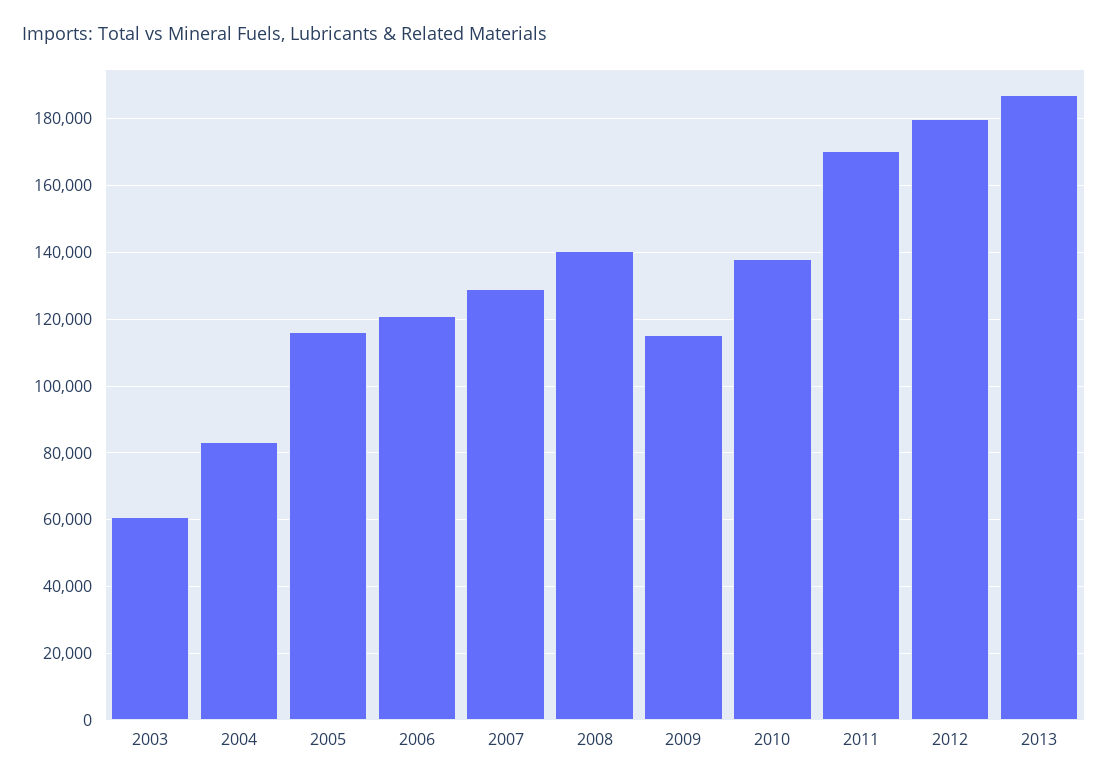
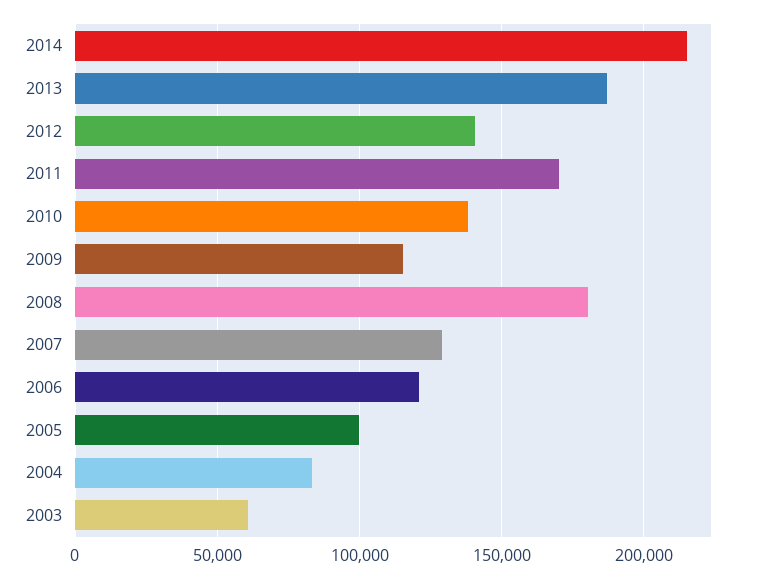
2005: 116000 -> 100000
2008: 140000 -> 180000
2012: 180000 -> 140000
2014: none -> 215000

